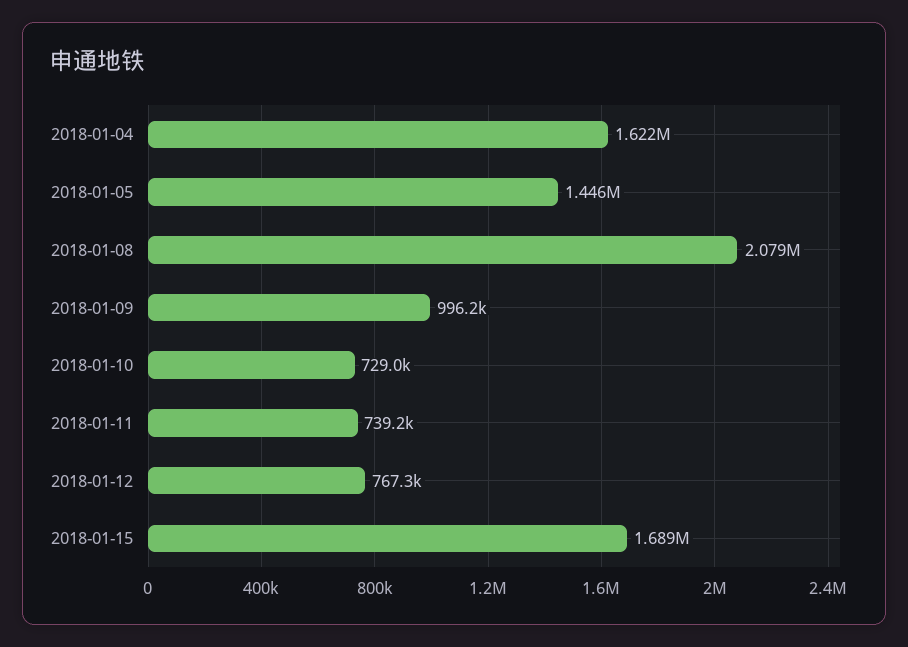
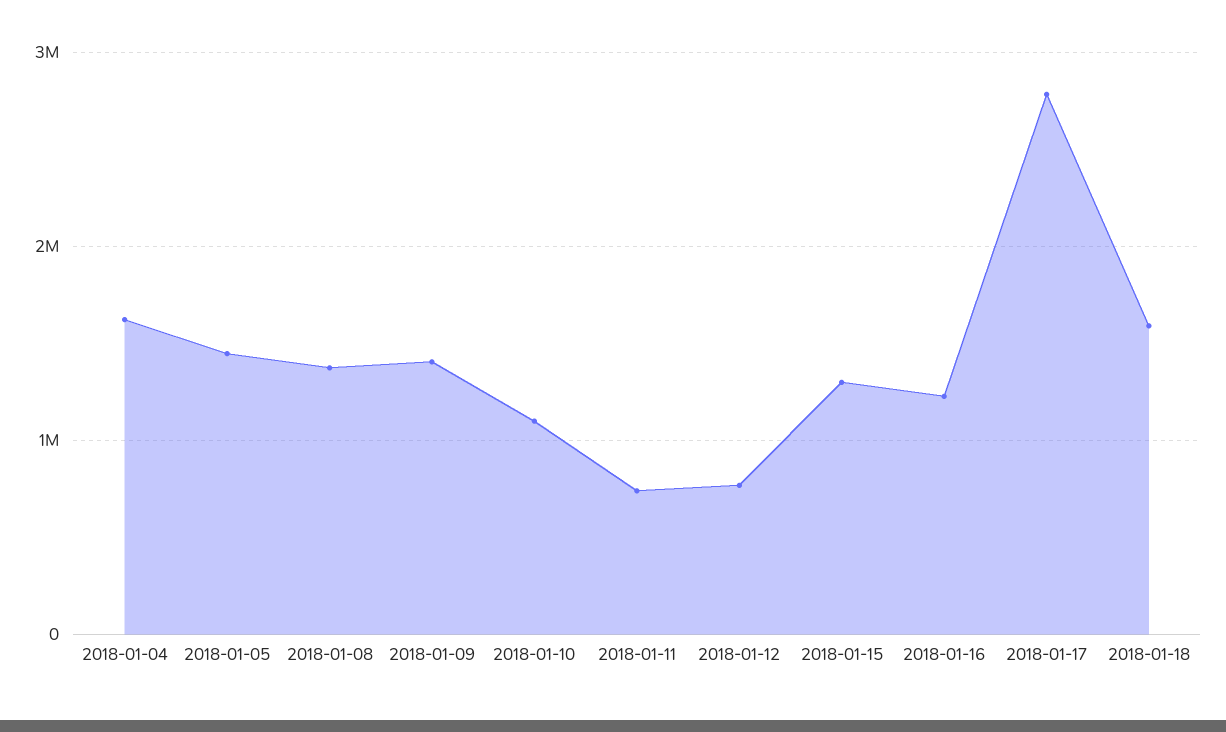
2018-01-08: 2079000 -> 1400000
2018-01-09: 996200 -> 1400000
2018-01-10: 729000 -> 1100000
2018-01-15: 1689000 -> 1300000
2018-01-16: none -> 1200000
2018-01-17: none -> 2800000
2018-01-18: none -> 1600000

